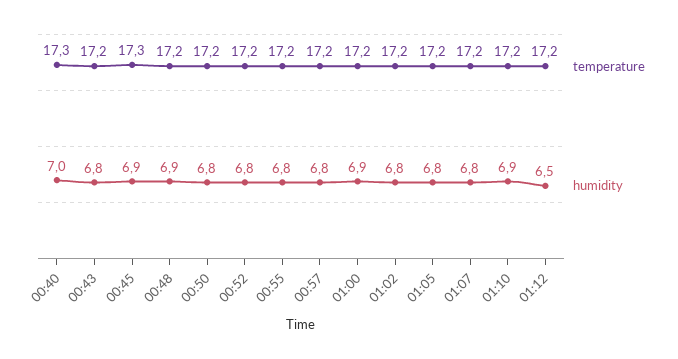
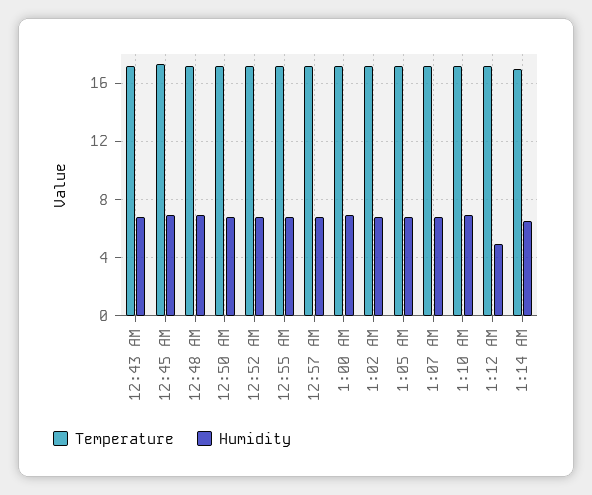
temperature, 00:40: 17.3 -> none
humidity, 00:40: 7 -> none
humidity, 01:12: 6.5 -> 5
temperature, 1:14 AM: none -> 17
humidity, 1:14 AM: none -> 6.5

